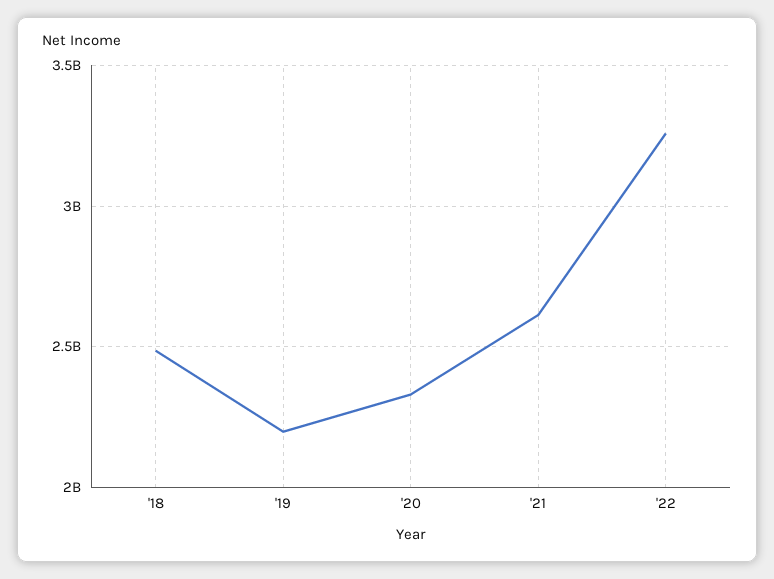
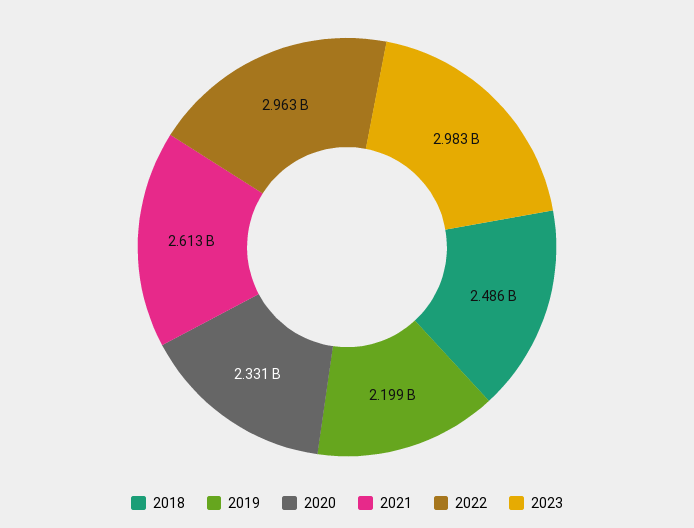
'22: 3250000000 -> 2963000000
2023: none -> 2983000000

